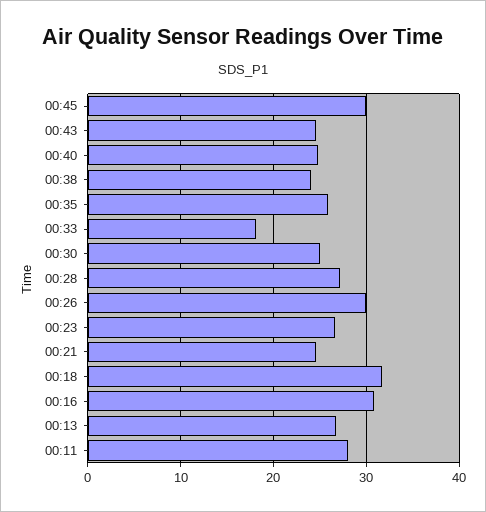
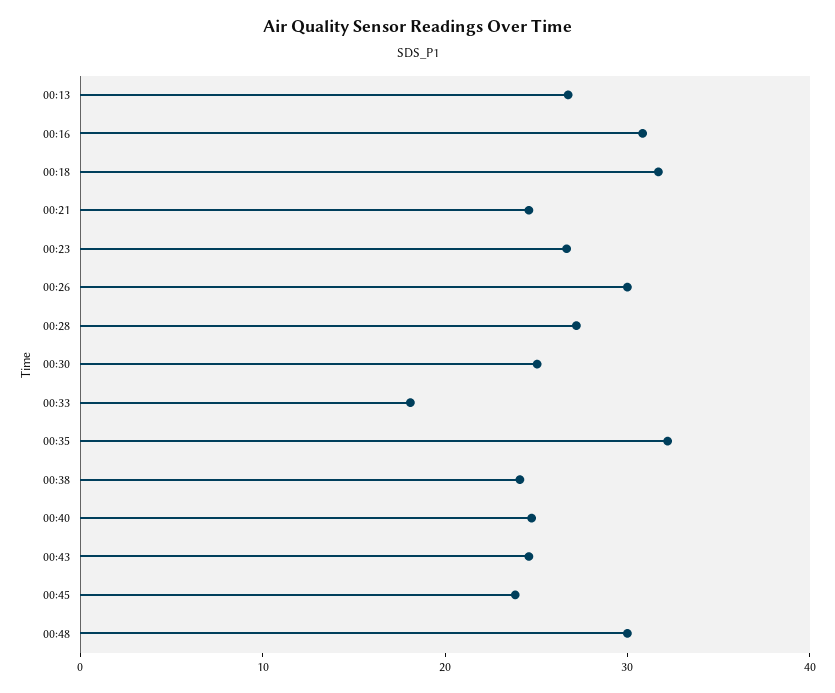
00:45: 30 -> 24
00:35: 26 -> 32
00:11: 28 -> none
00:48: none -> 30

